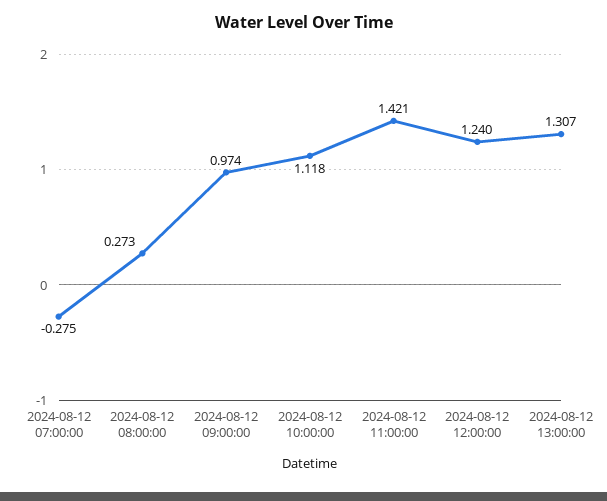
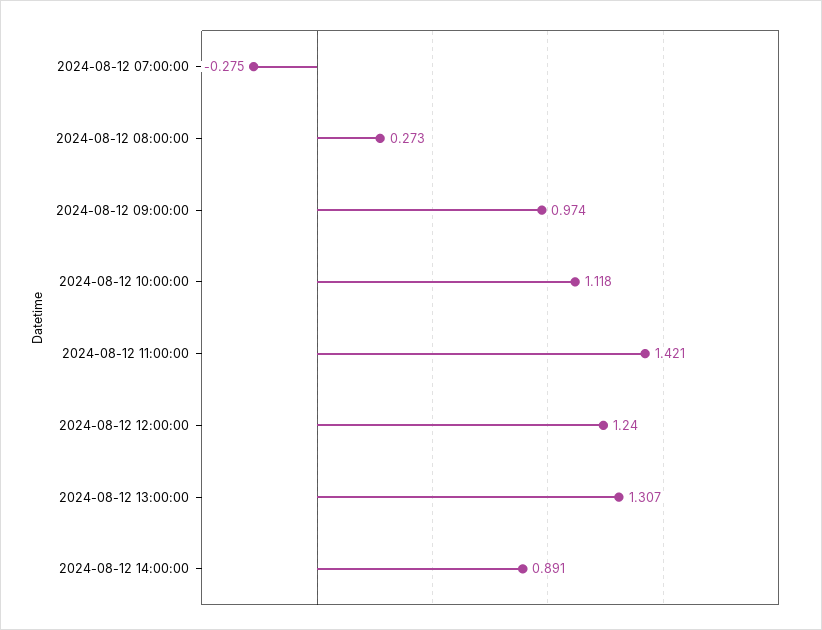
2024-08-12 14:00:00: none -> 0.891

